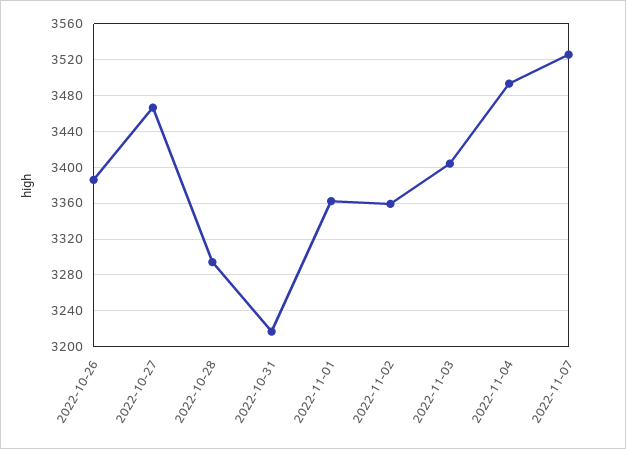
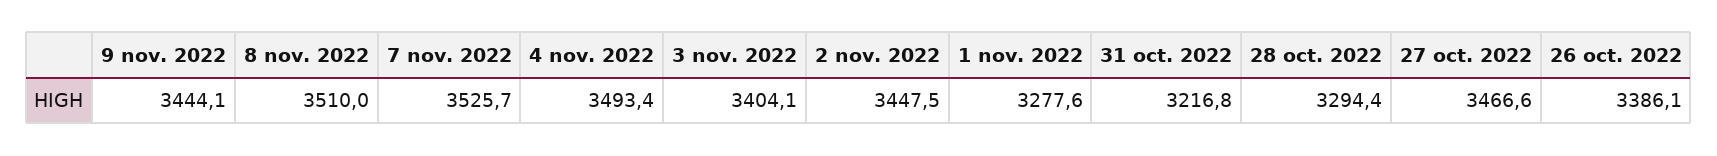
2022-11-01: 3360 -> 3277.6
2022-11-02: 3360 -> 3447.5
9 nov. 2022: none -> 3444.1
8 nov. 2022: none -> 3510

